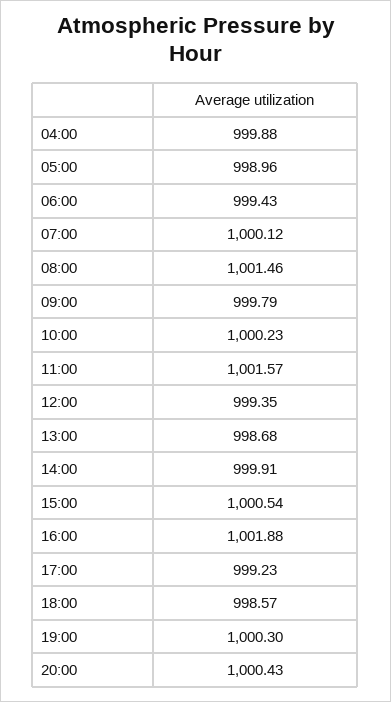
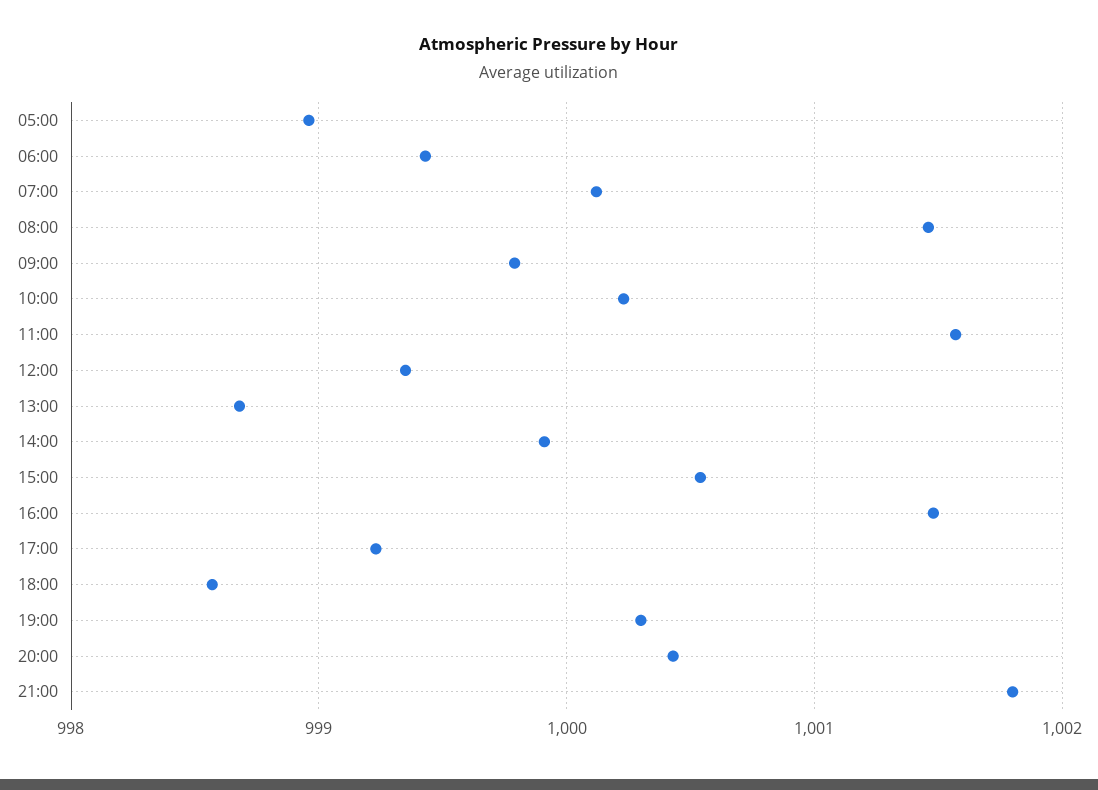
04:00: 999.88 -> none
16:00: 1001.88 -> 1001.5
21:00: none -> 1001.8

